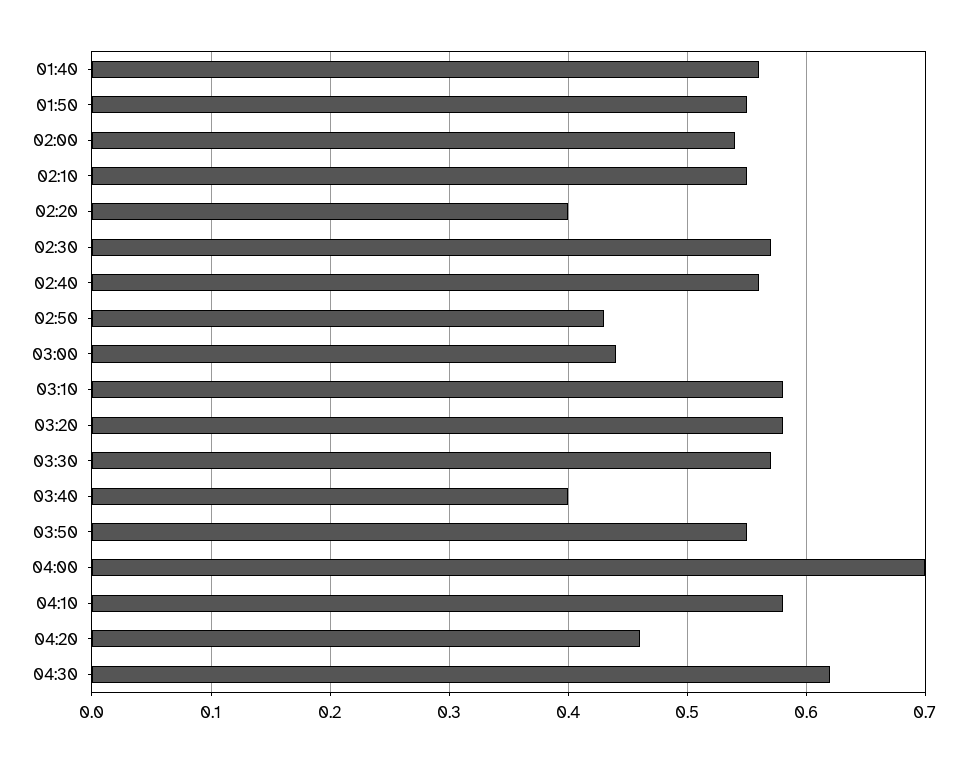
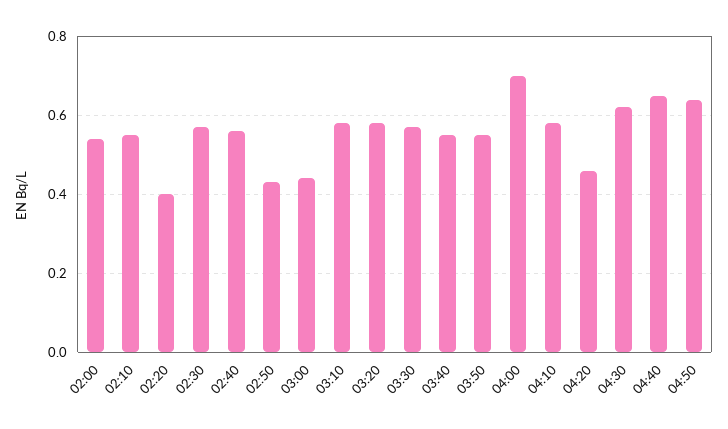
01:40: 0.56 -> none
01:50: 0.55 -> none
03:40: 0.4 -> 0.55
04:40: none -> 0.65
04:50: none -> 0.65

